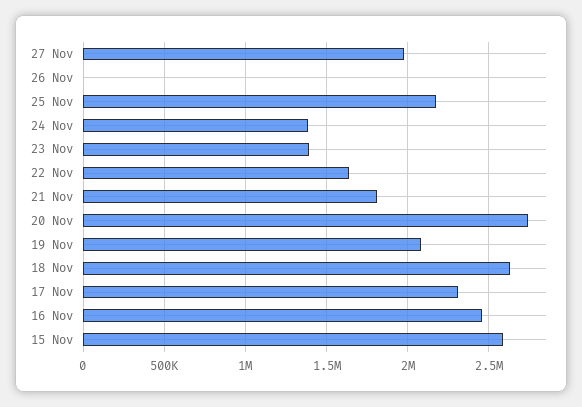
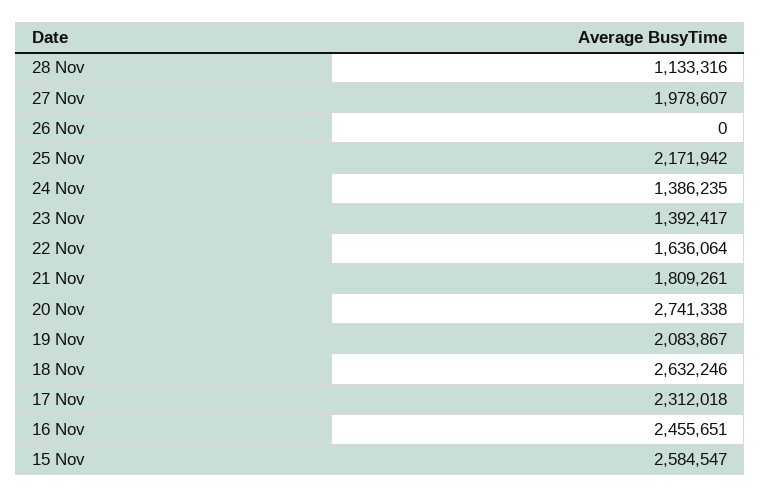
28 Nov: none -> 1133316

